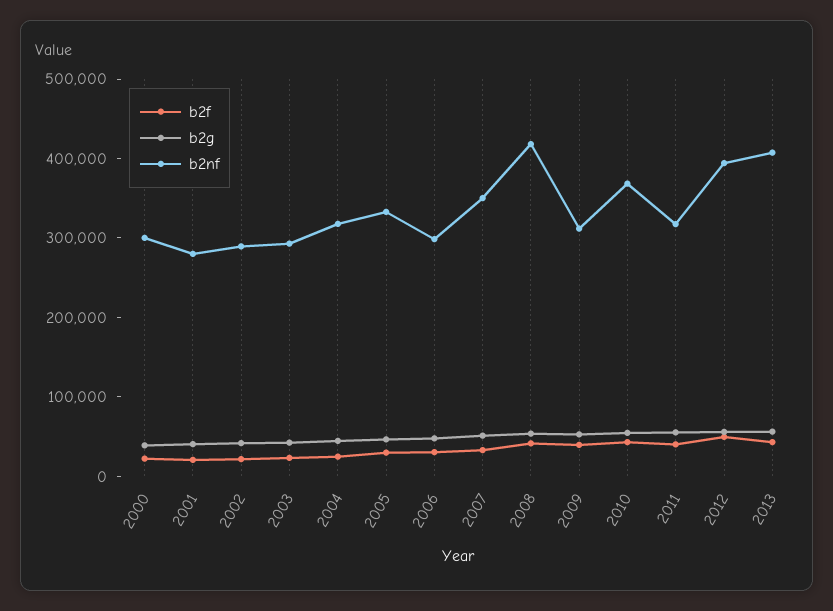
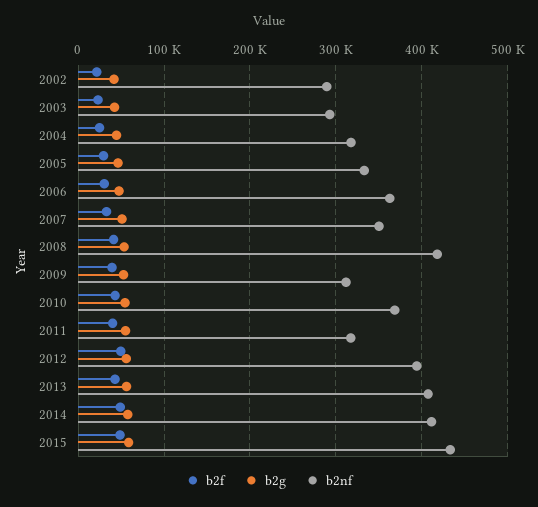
b2f, 2000: 20000 -> none
b2g, 2000: 40000 -> none
b2nf, 2000: 300000 -> none
b2f, 2001: 20000 -> none
b2g, 2001: 40000 -> none
b2nf, 2001: 280000 -> none
b2nf, 2006: 300000 -> 360000
b2f, 2014: none -> 50000
b2g, 2014: none -> 60000
b2nf, 2014: none -> 410000
b2f, 2015: none -> 50000
b2g, 2015: none -> 60000
b2nf, 2015: none -> 430000

